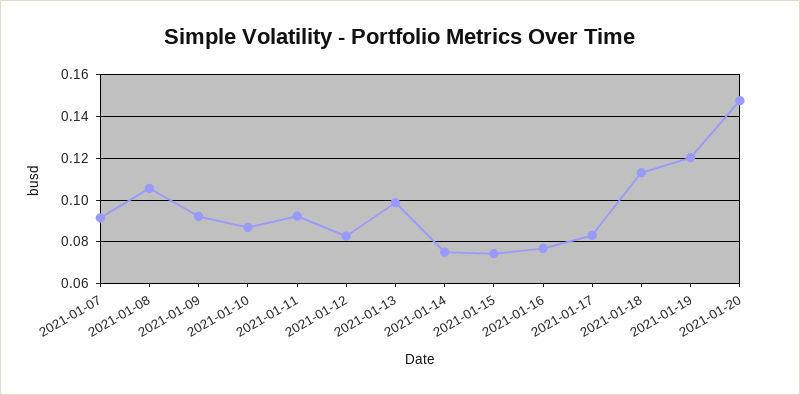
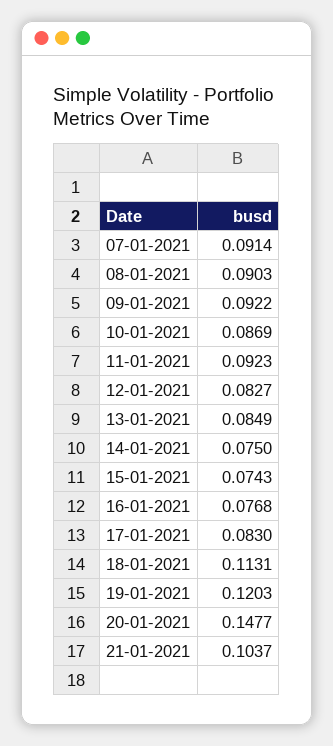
2021-01-08: 0.105 -> 0.0903
2021-01-13: 0.1 -> 0.0849
21-01-2021: none -> 0.1037

